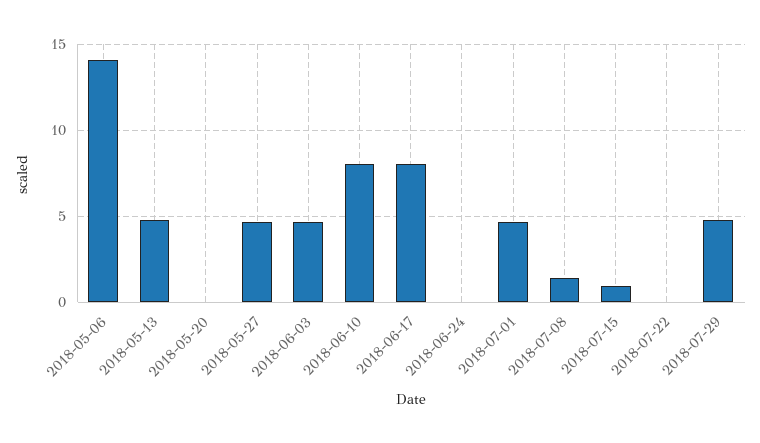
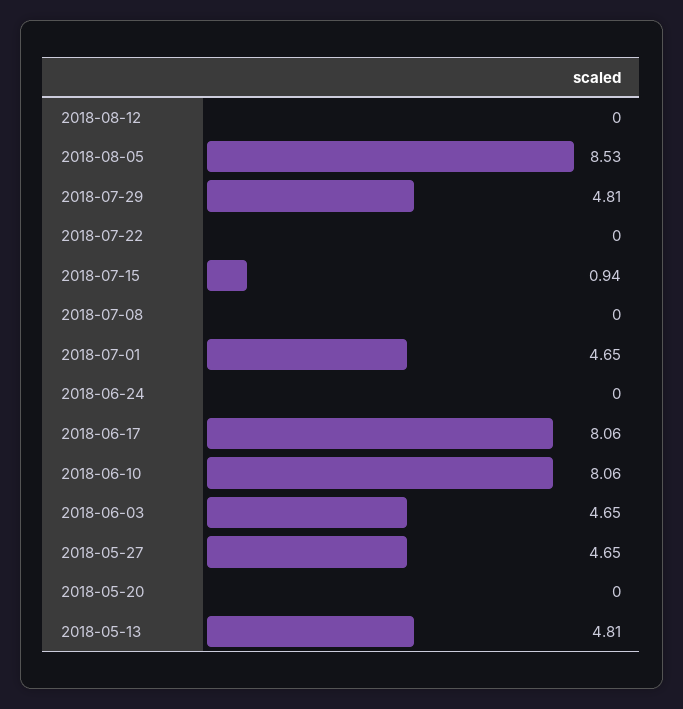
2018-05-06: 14 -> none
2018-07-08: 1.5 -> 0
2018-08-12: none -> 0
2018-08-05: none -> 8.53

